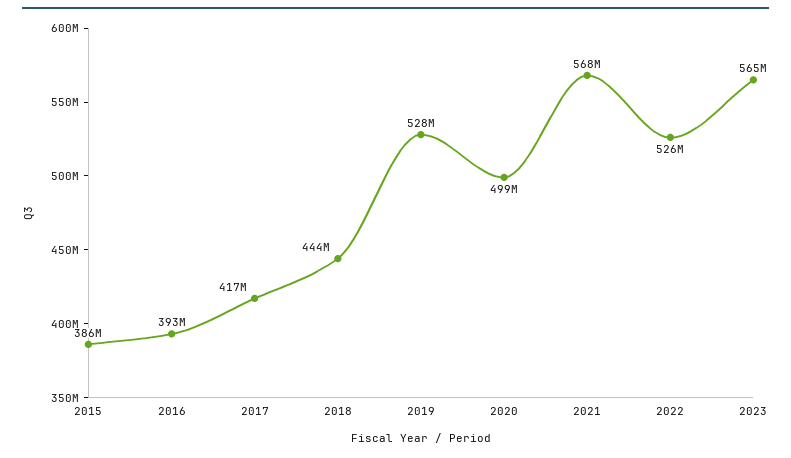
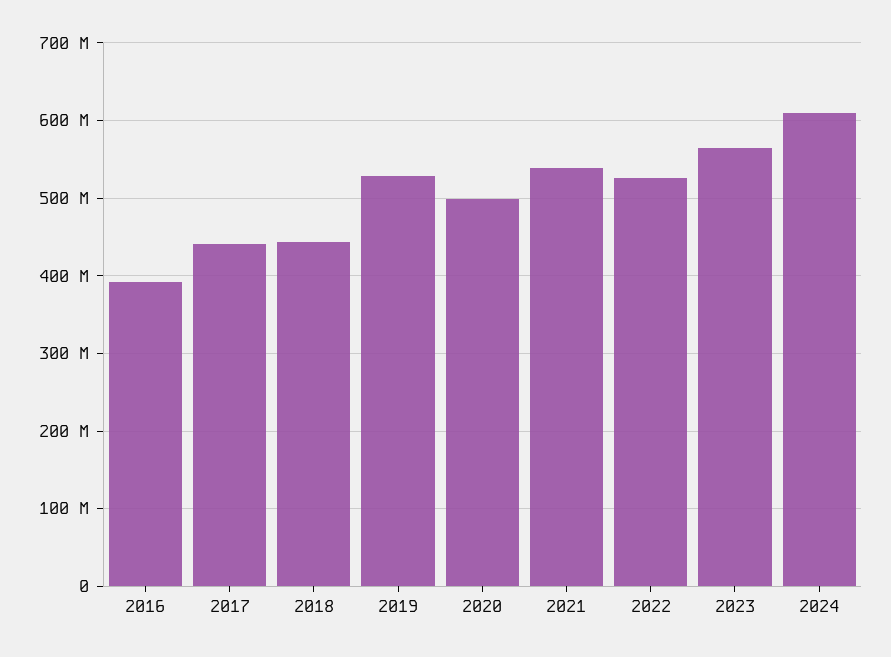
2015: 386000000 -> none
2017: 417000000 -> 440000000
2021: 568000000 -> 540000000
2024: none -> 610000000

